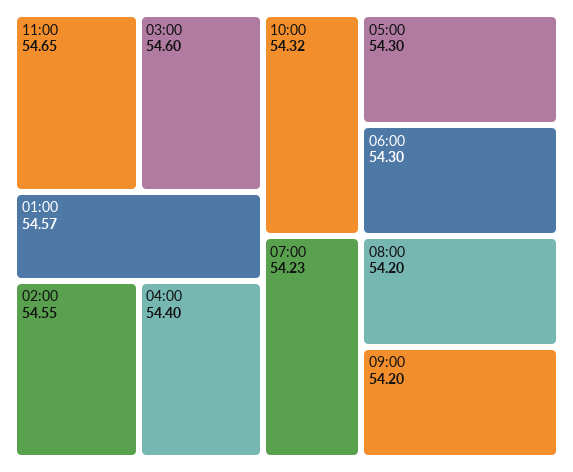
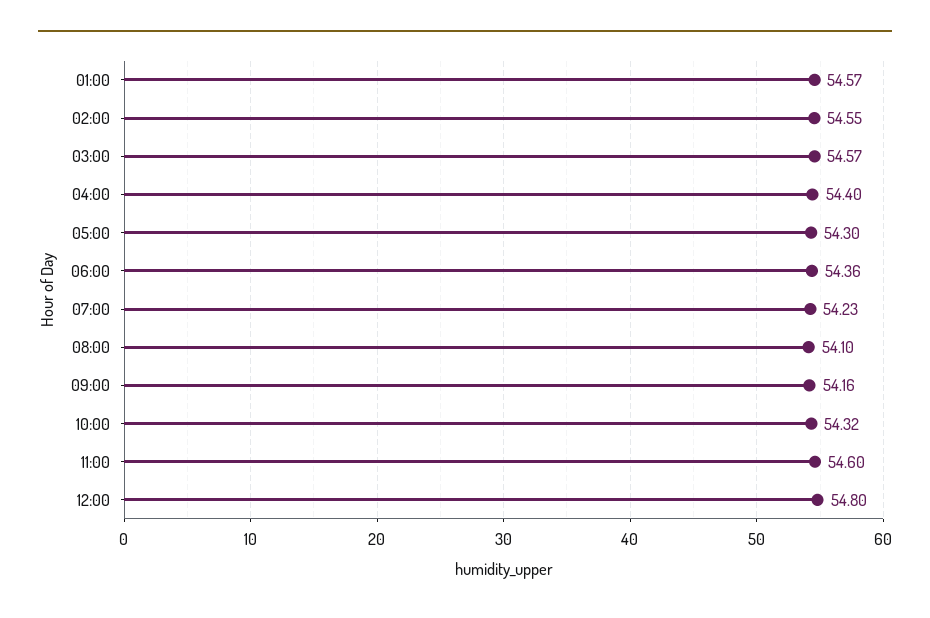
11:00: 54.65 -> 54.6
03:00: 54.6 -> 54.57
06:00: 54.3 -> 54.36
08:00: 54.2 -> 54.1
09:00: 54.2 -> 54.16
12:00: none -> 54.8

